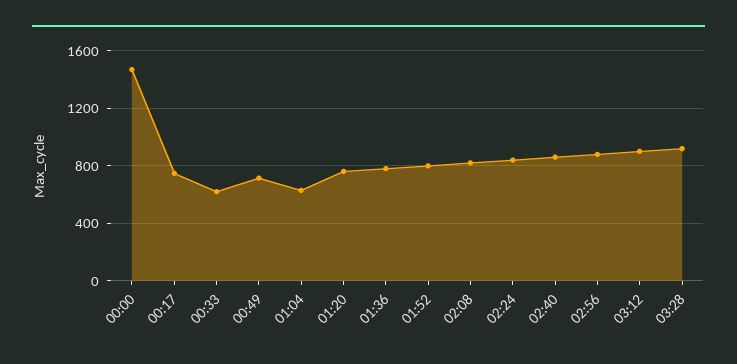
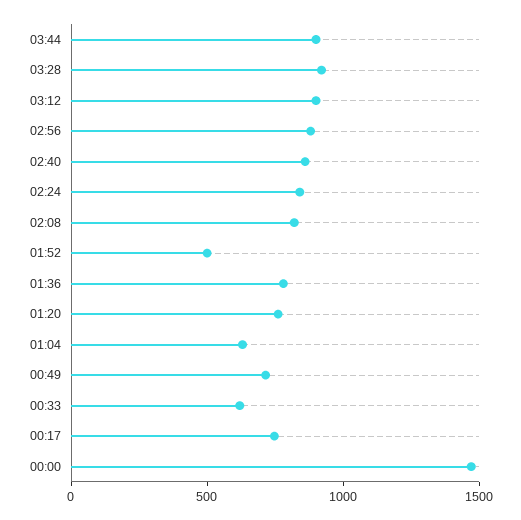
01:52: 800 -> 500
03:44: none -> 900

